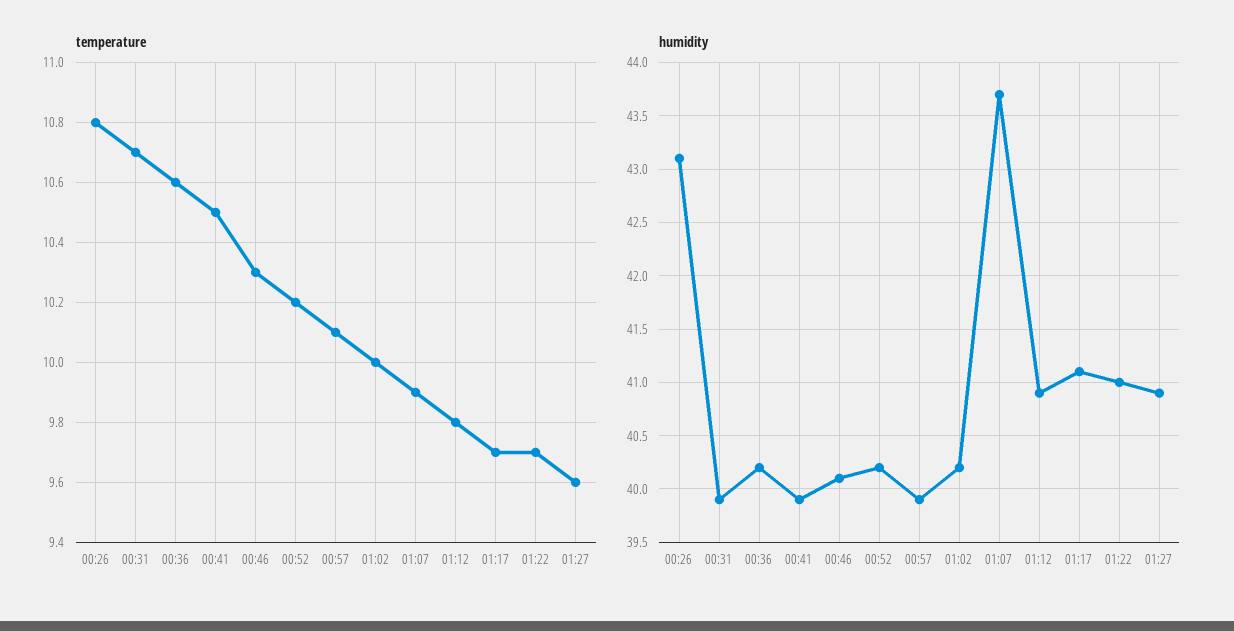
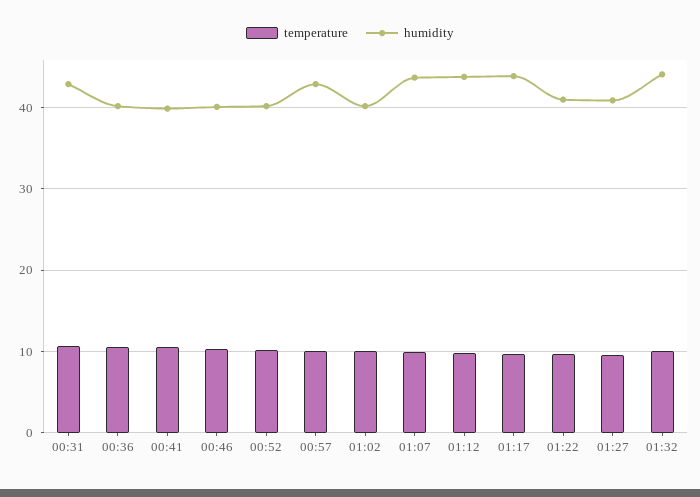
temperature, 00:26: 10.8 -> none
humidity, 00:26: 43.1 -> none
humidity, 00:31: 39.9 -> 43
humidity, 00:57: 39.9 -> 43
humidity, 01:12: 40.9 -> 44
humidity, 01:17: 41.1 -> 44
temperature, 01:32: none -> 10
humidity, 01:32: none -> 44

